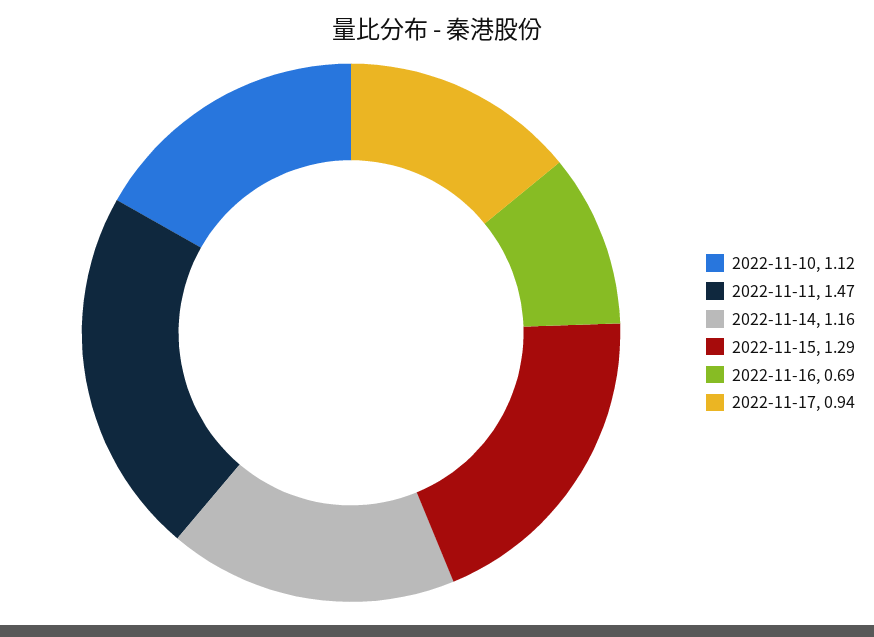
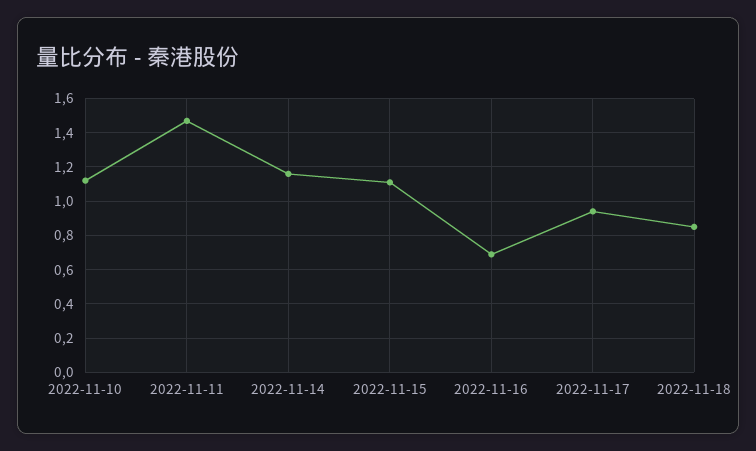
2022-11-15: 1.29 -> 1.1
2022-11-18: none -> 0.85

